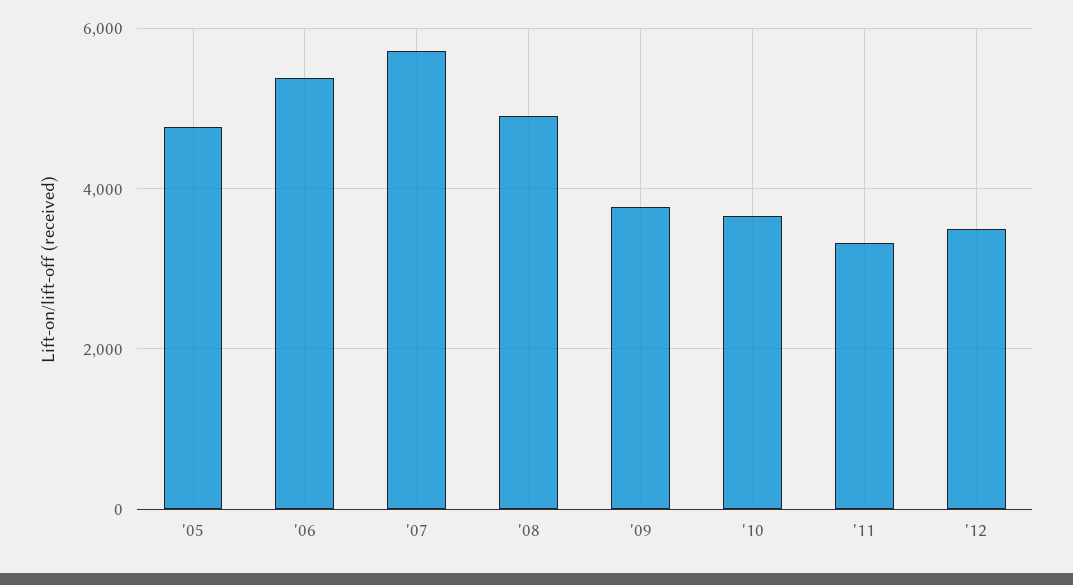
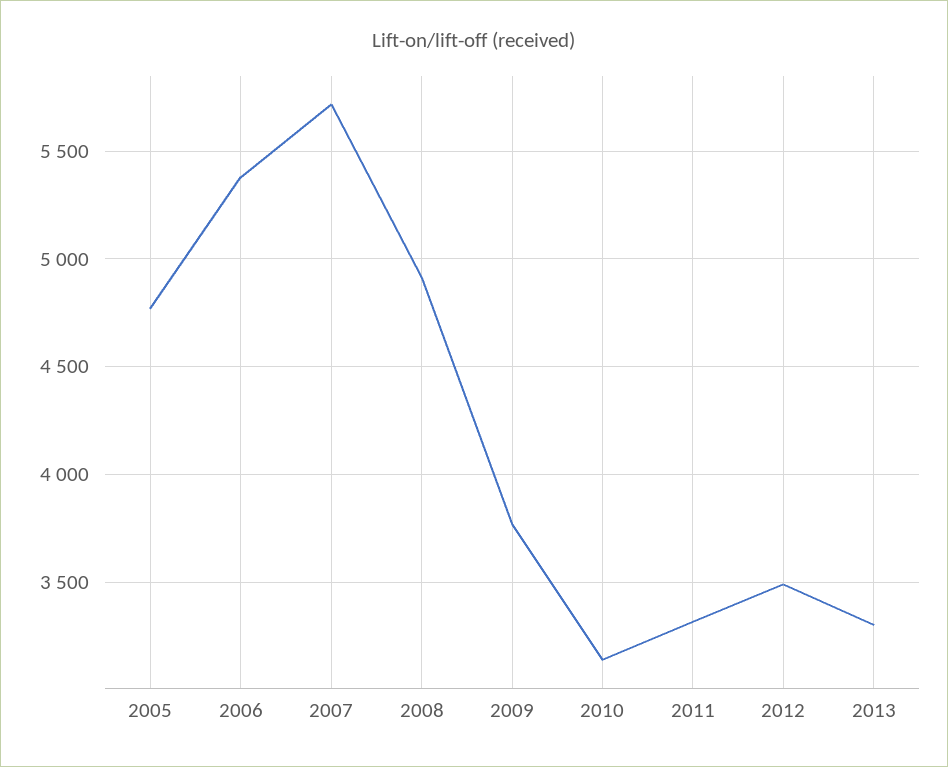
'10: 3600 -> 3150
2013: none -> 3300

